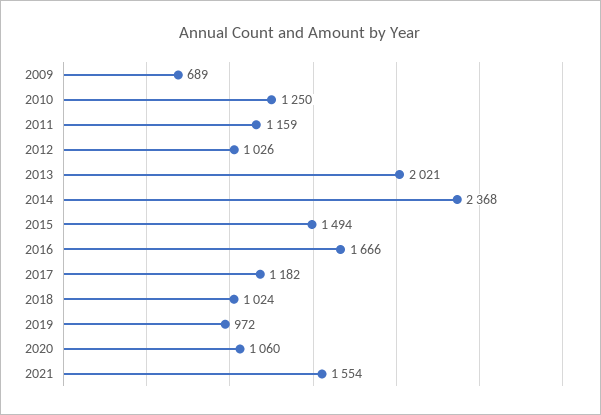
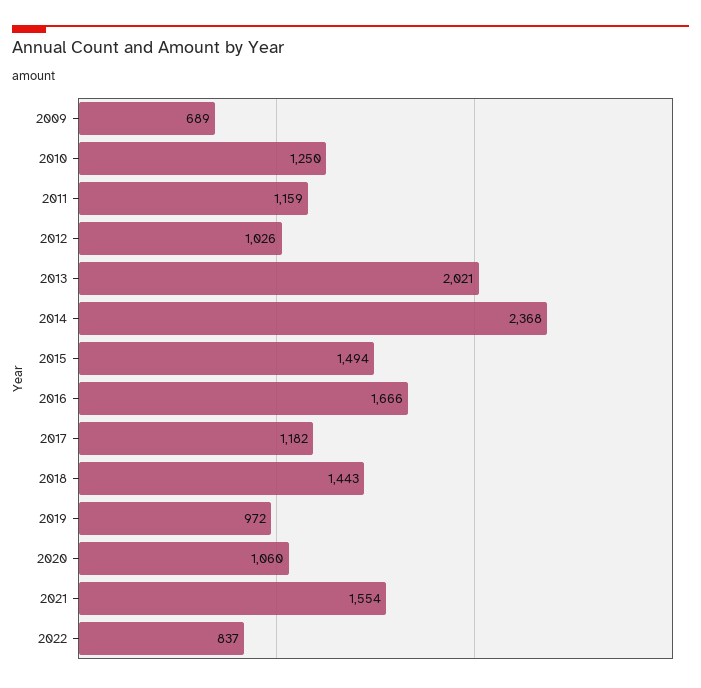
2018: 1024 -> 1443
2022: none -> 837

